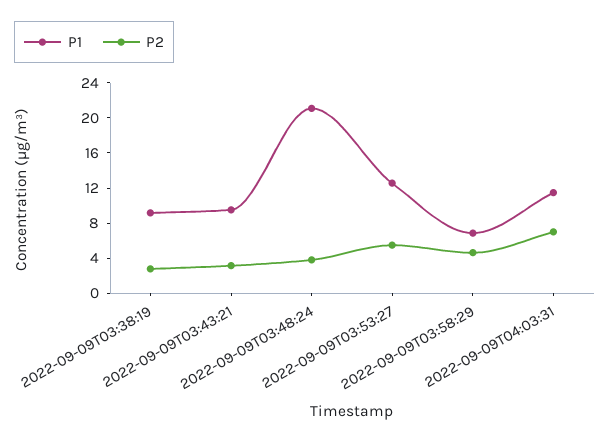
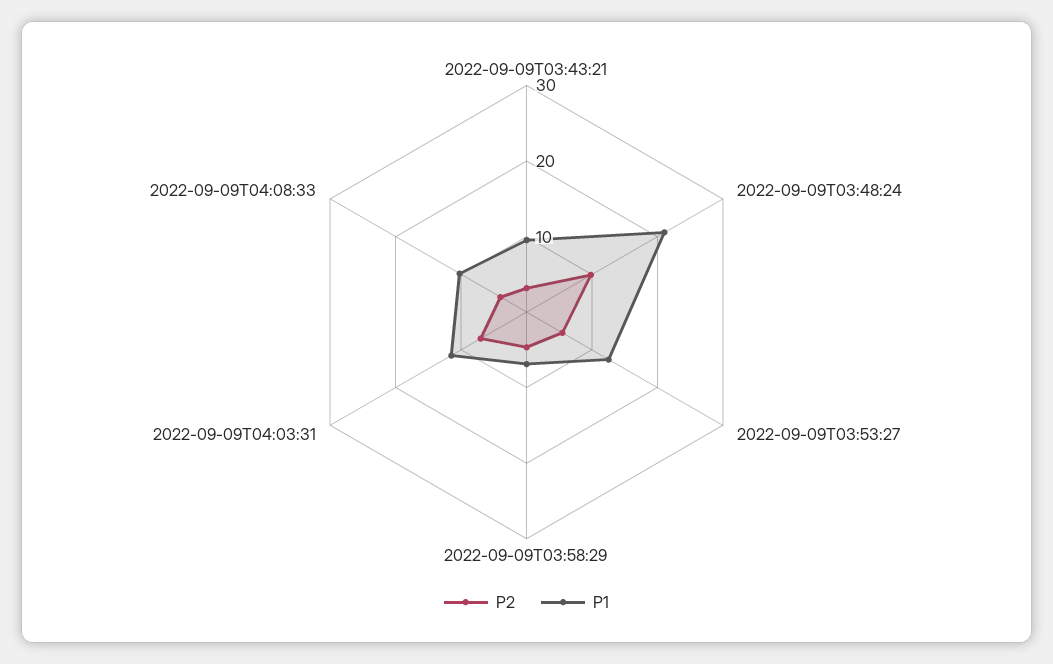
P1, 2022-09-09T03:38:19: 9 -> none
P2, 2022-09-09T03:38:19: 3 -> none
P2, 2022-09-09T03:48:24: 4 -> 10
P2, 2022-09-09T04:08:33: none -> 4
P1, 2022-09-09T04:08:33: none -> 10

